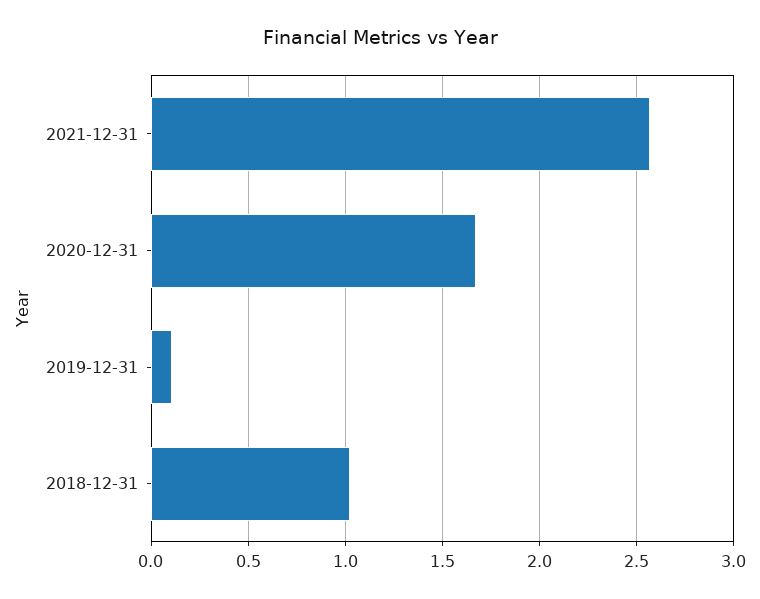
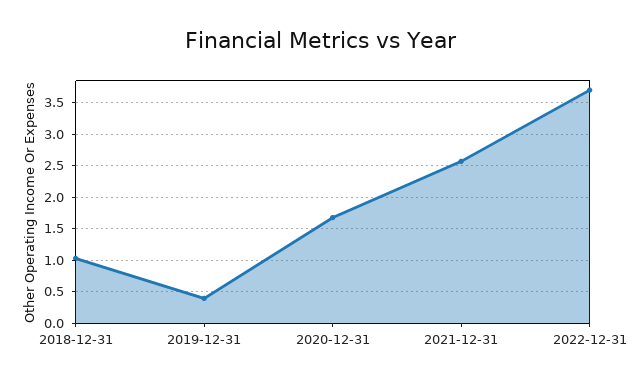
2019-12-31: 0.1 -> 0.4
2022-12-31: none -> 3.7

